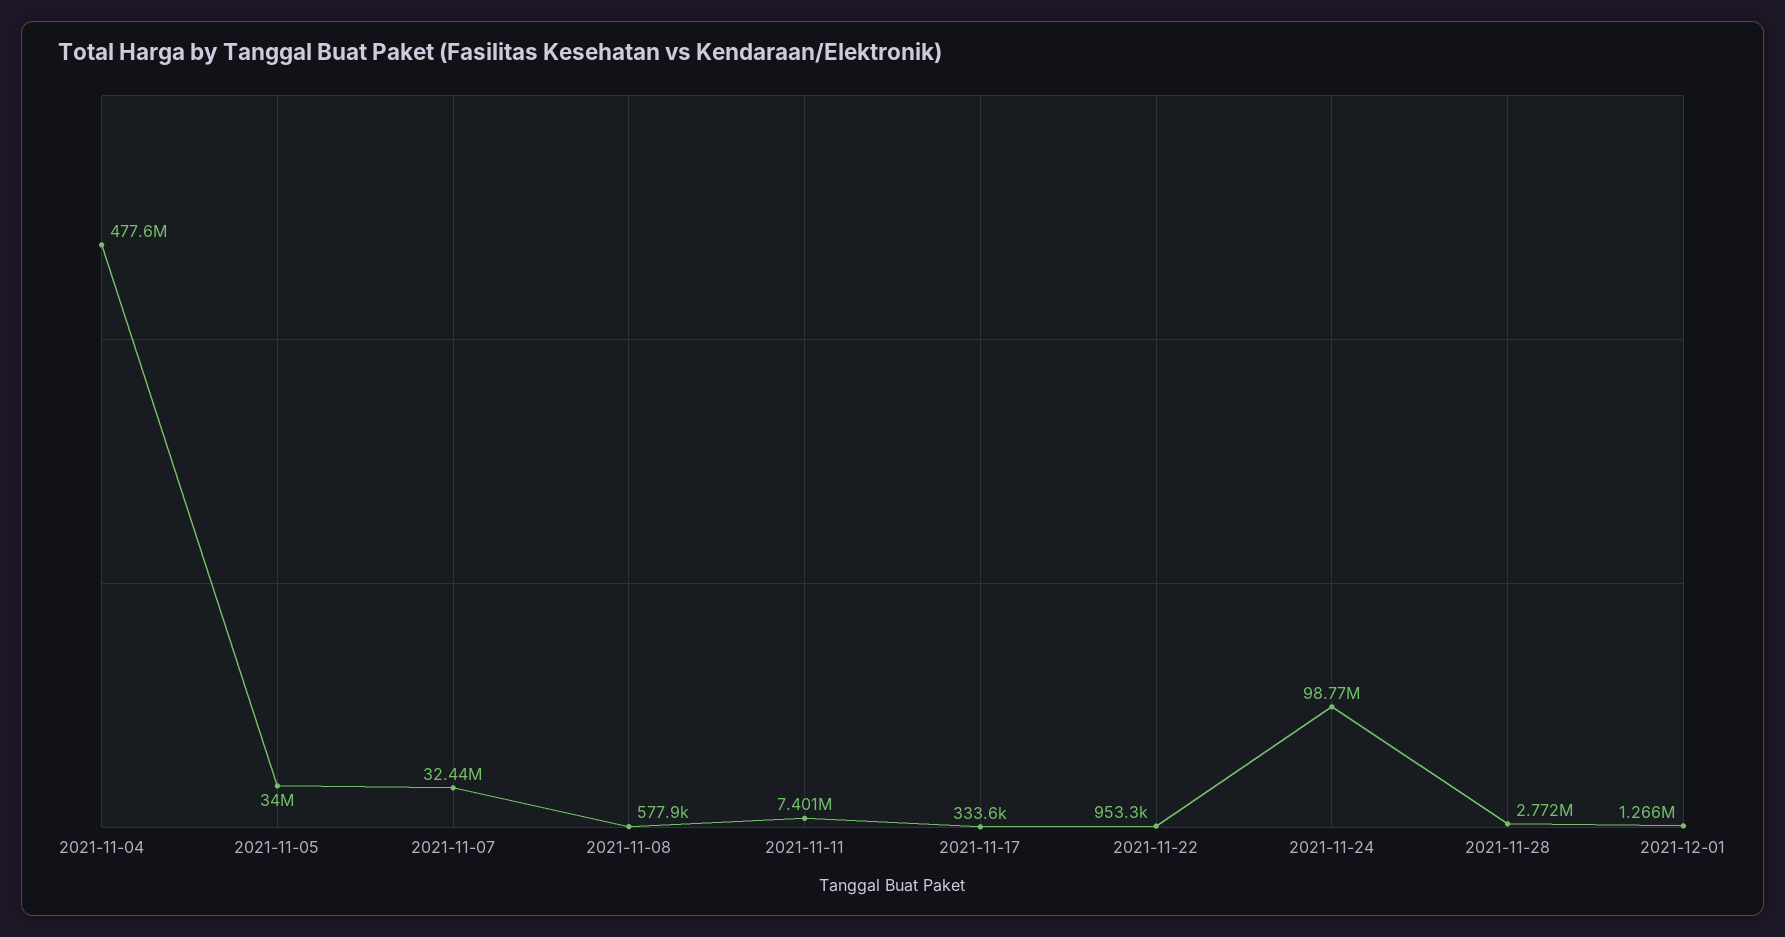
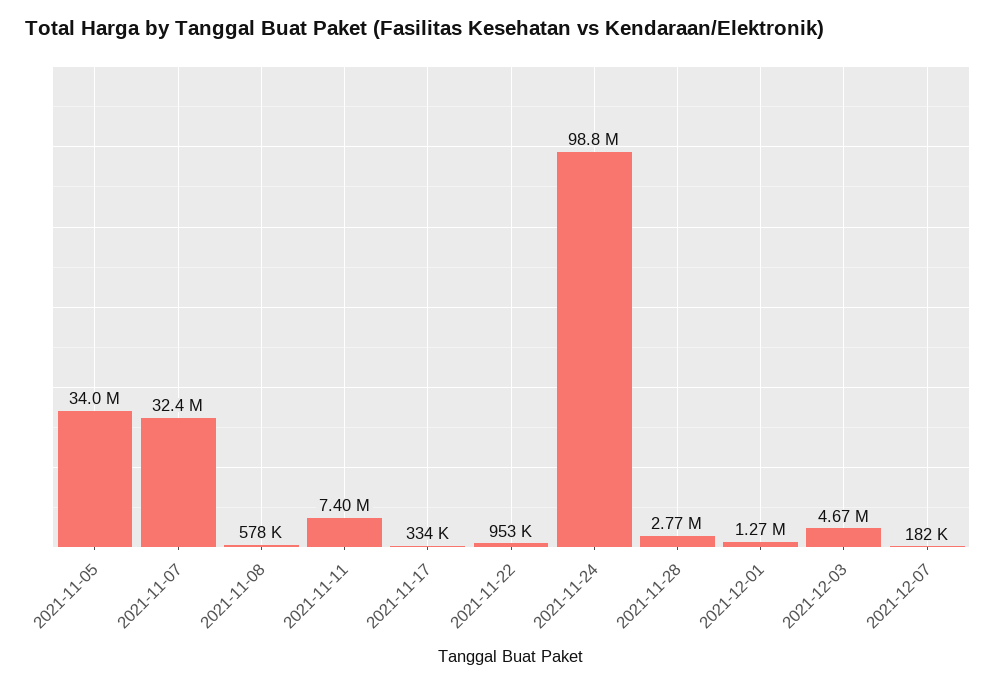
2021-11-04: 477600000 -> none
2021-12-03: none -> 4670000
2021-12-07: none -> 182000

